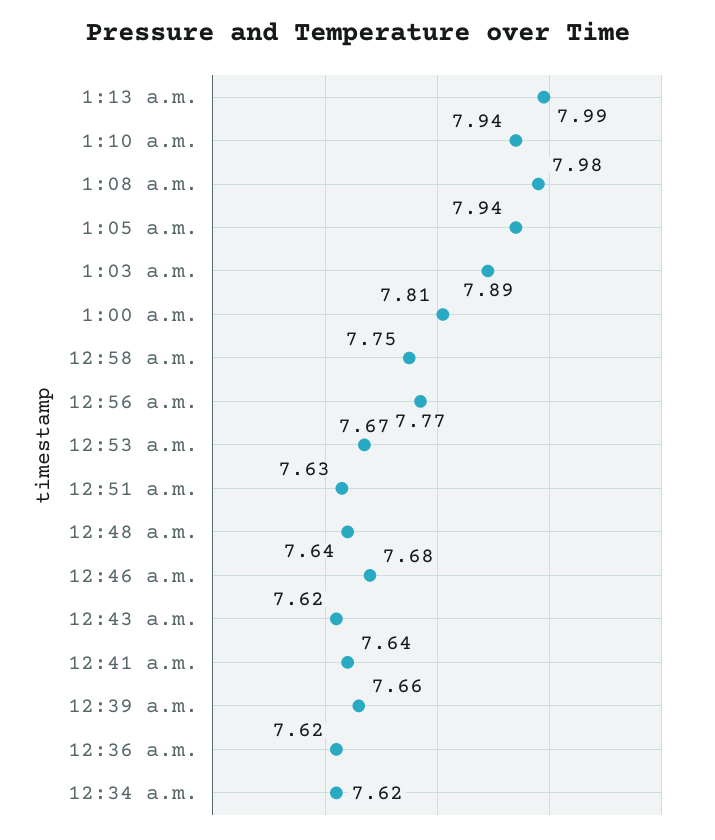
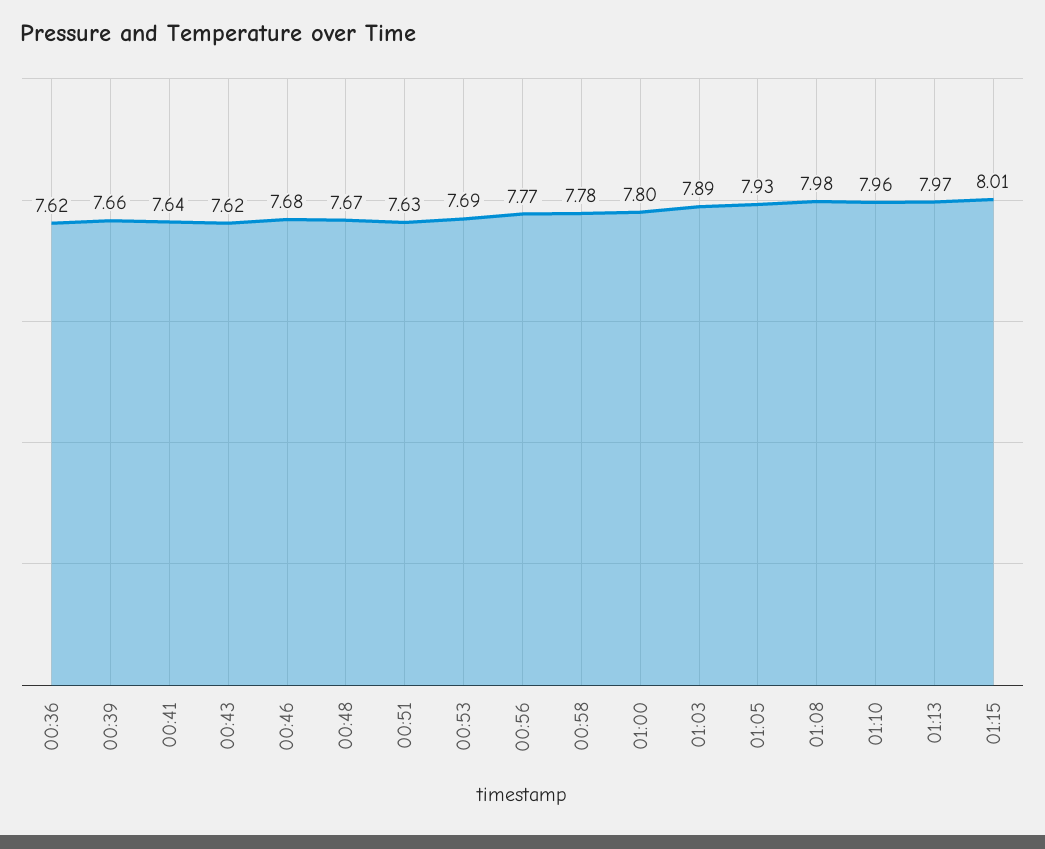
1:13 a.m.: 7.99 -> 7.97
1:10 a.m.: 7.94 -> 7.96
1:05 a.m.: 7.94 -> 7.93
1:00 a.m.: 7.81 -> 7.8
12:58 a.m.: 7.75 -> 7.78
12:53 a.m.: 7.67 -> 7.69
12:48 a.m.: 7.64 -> 7.67
12:34 a.m.: 7.62 -> none
01:15: none -> 8.01

